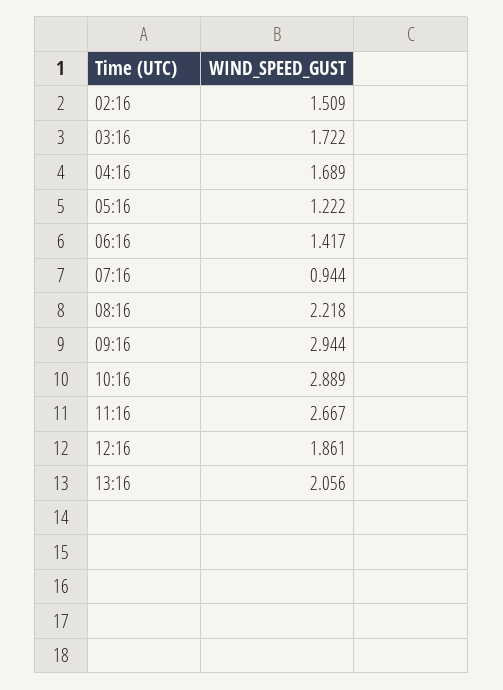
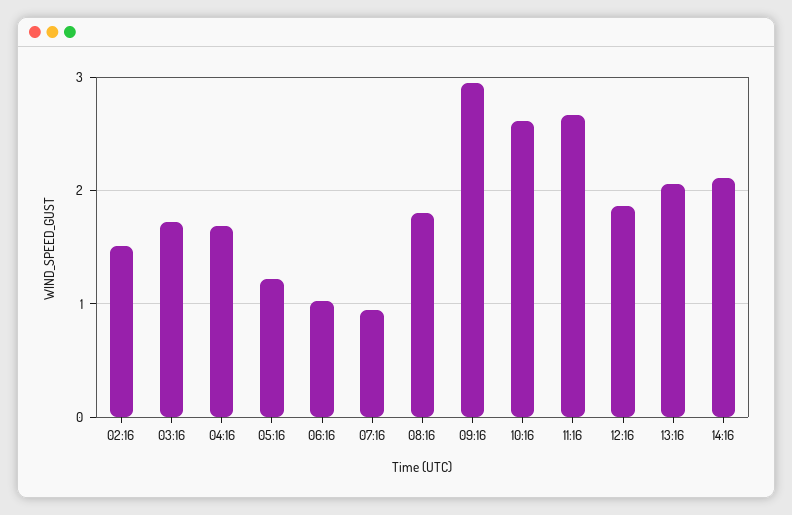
06:16: 1.417 -> 1
08:16: 2.218 -> 1.8
10:16: 2.889 -> 2.6
14:16: none -> 2.1

